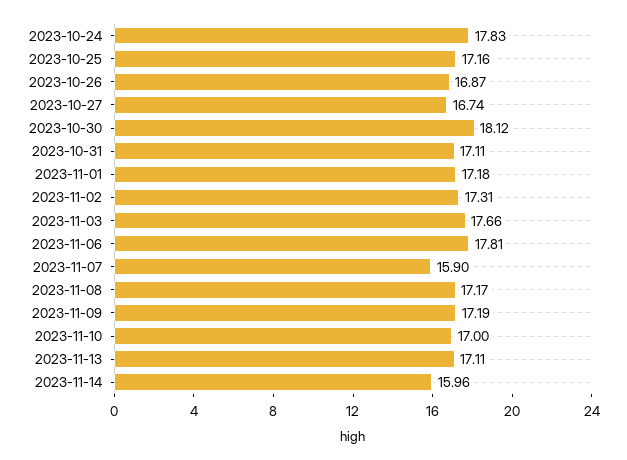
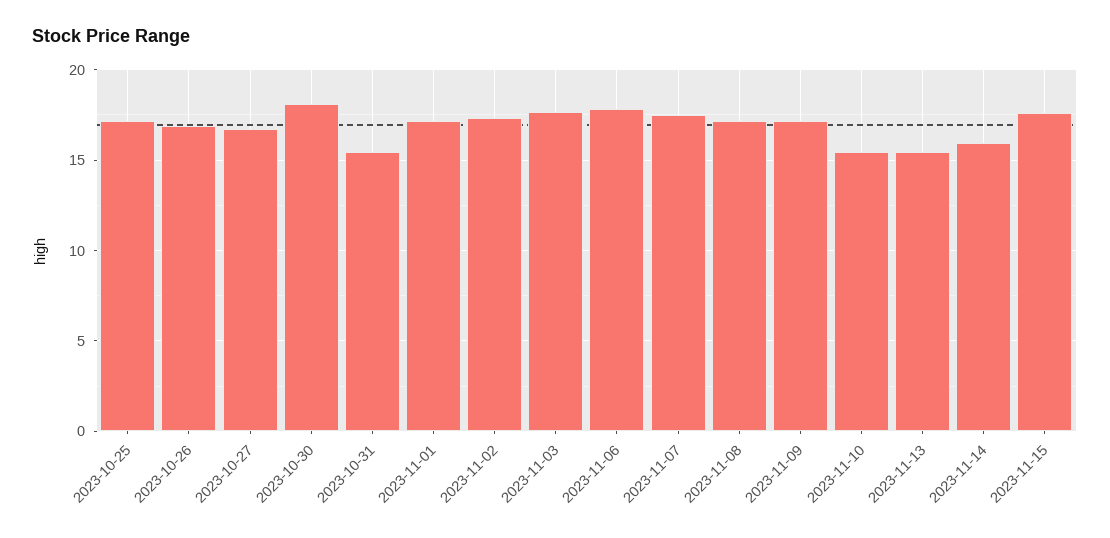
2023-10-24: 17.83 -> none
2023-10-31: 17.11 -> 15.5
2023-11-07: 15.9 -> 17.5
2023-11-10: 17 -> 15.5
2023-11-13: 17.11 -> 15.5
2023-11-15: none -> 17.5

